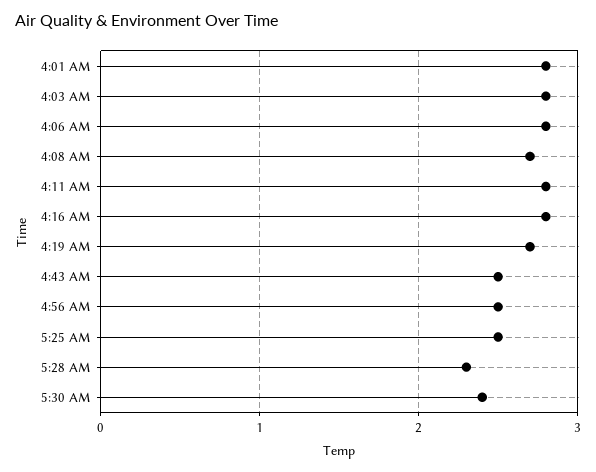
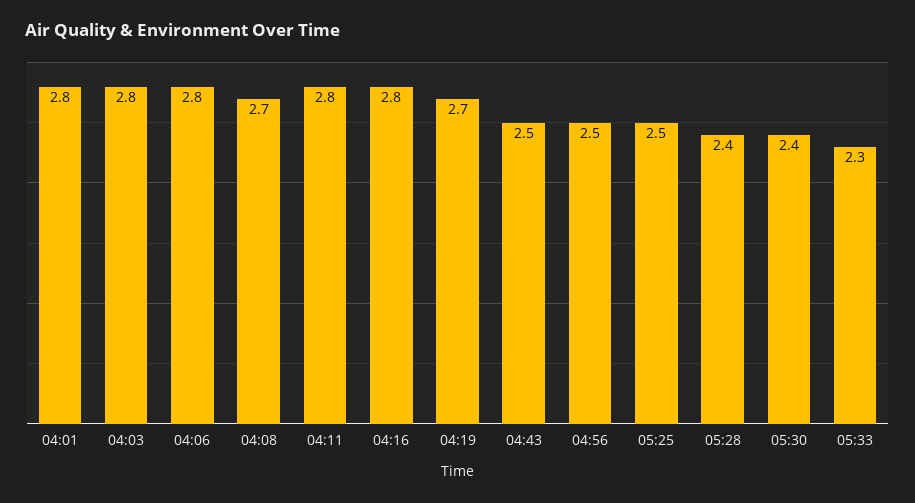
5:28 AM: 2.3 -> 2.4
05:33: none -> 2.3

